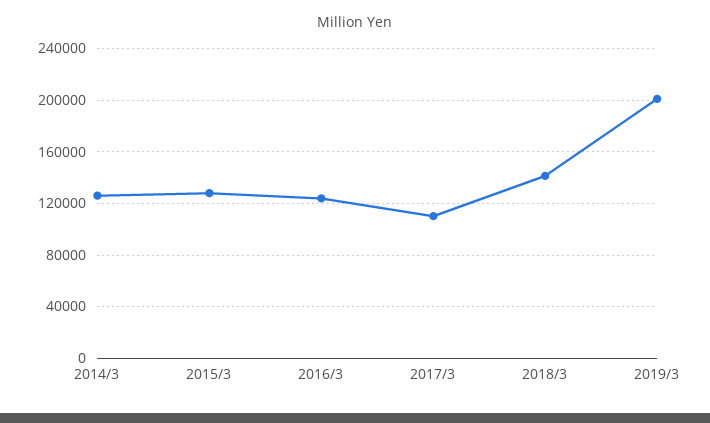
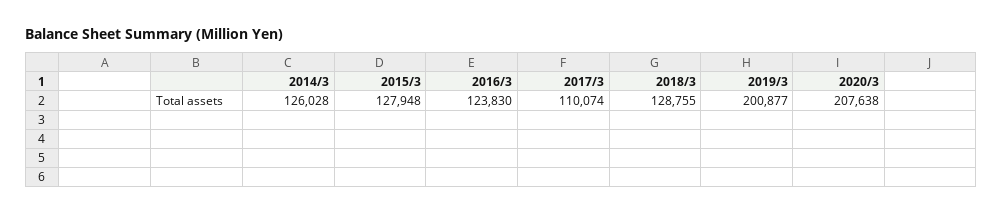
2018/3: 140000 -> 128755
2020/3: none -> 207638

